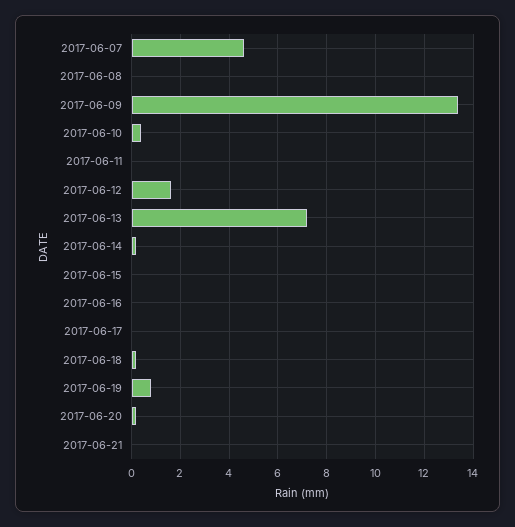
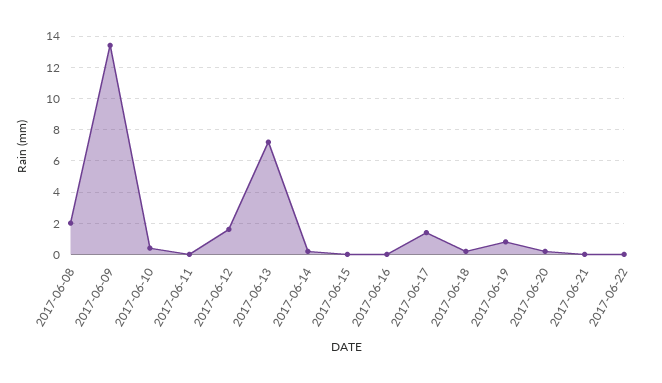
2017-06-07: 4.5 -> none
2017-06-08: 0 -> 2
2017-06-17: 0 -> 1.5
2017-06-22: none -> 0

